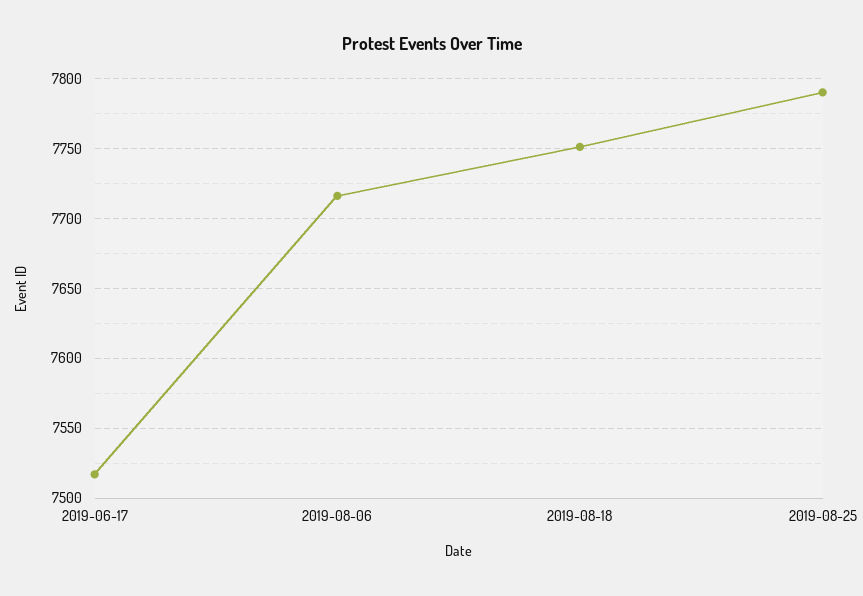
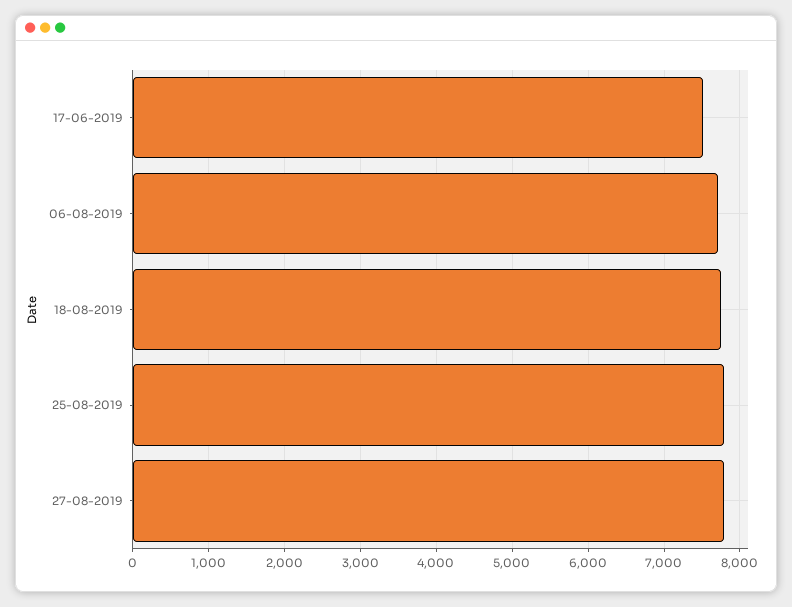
27-08-2019: none -> 7800

